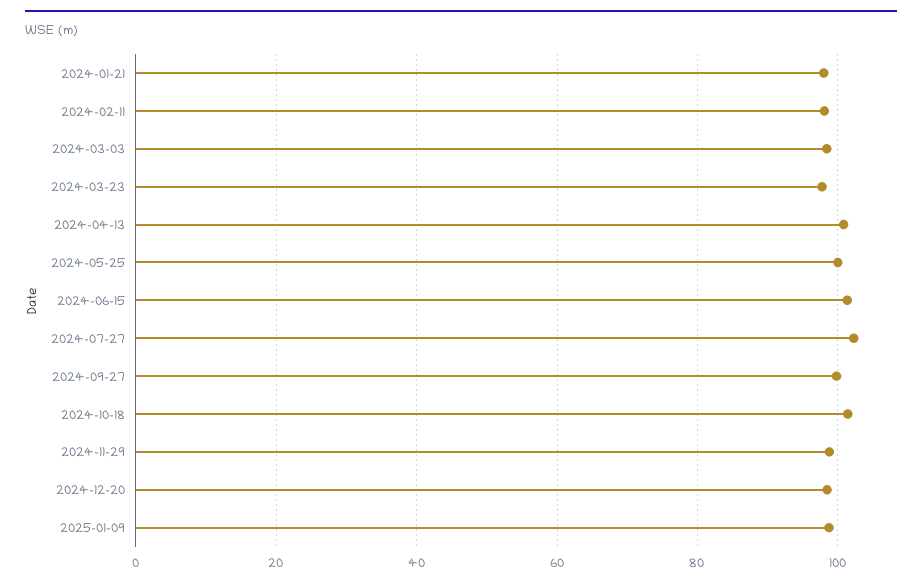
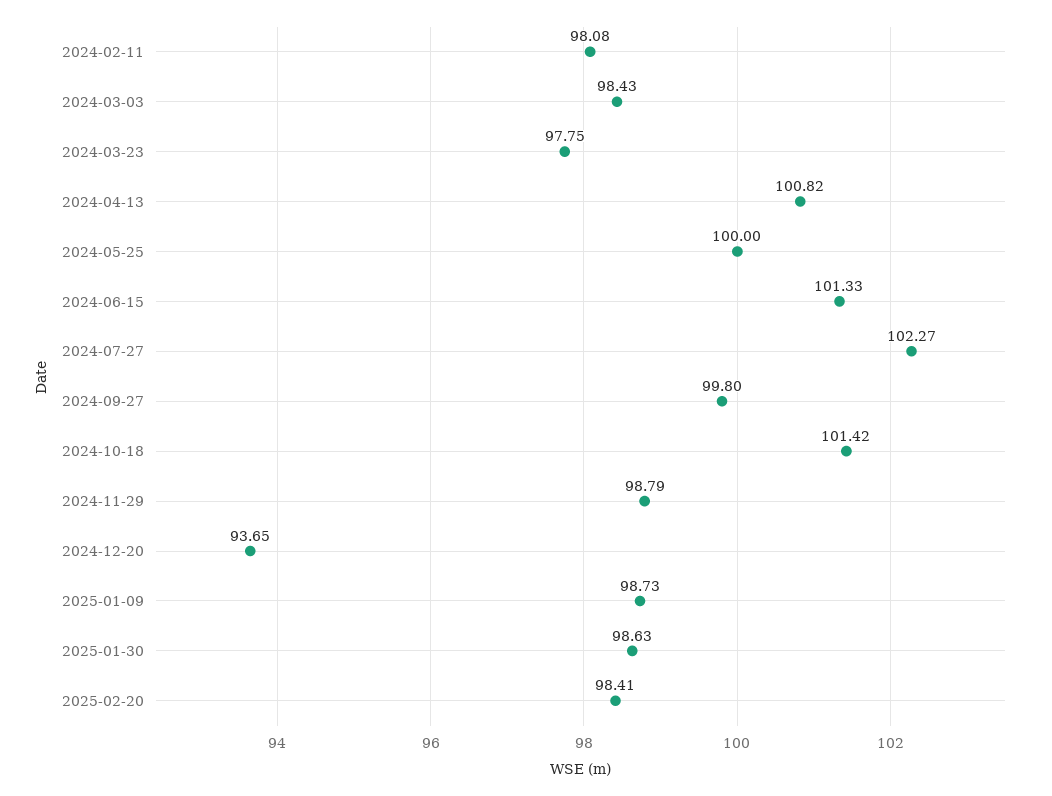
2024-01-21: 98 -> none
2024-12-20: 98 -> 93.65
2025-01-30: none -> 98.63
2025-02-20: none -> 98.41

